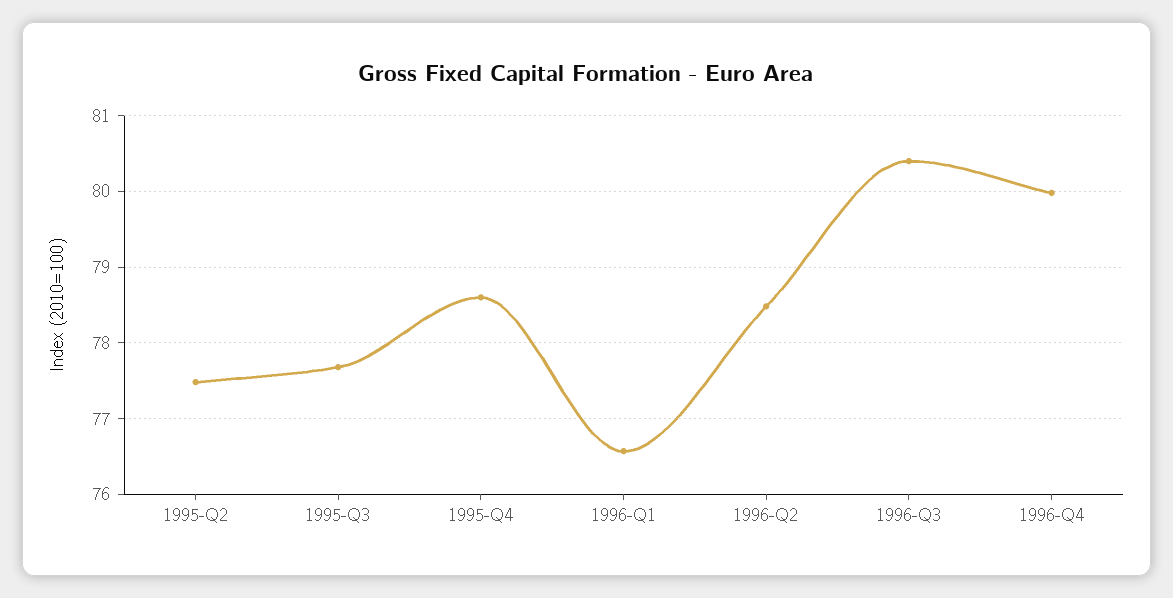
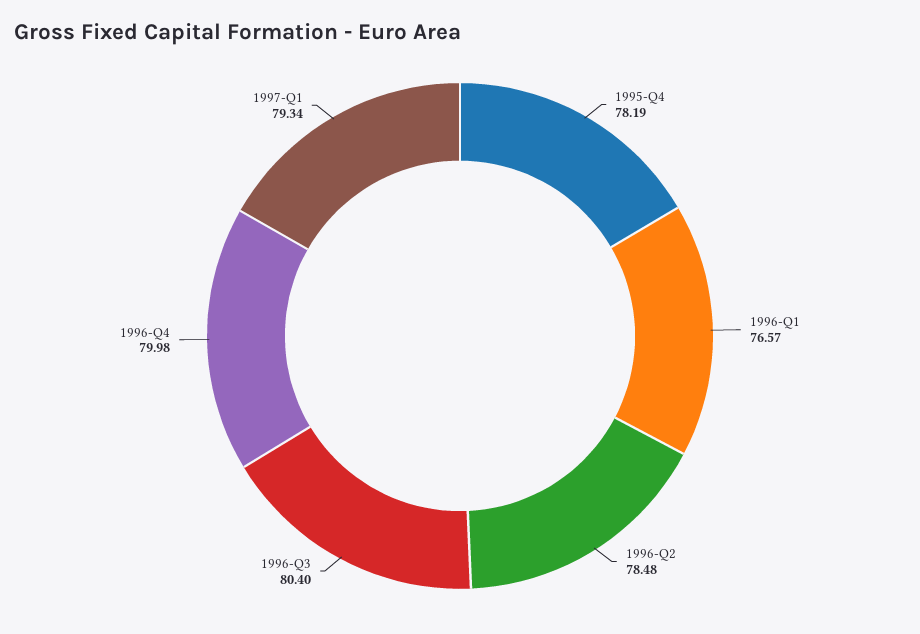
1995-Q2: 77.5 -> none
1995-Q3: 77.7 -> none
1995-Q4: 78.6 -> 78.19
1997-Q1: none -> 79.34

